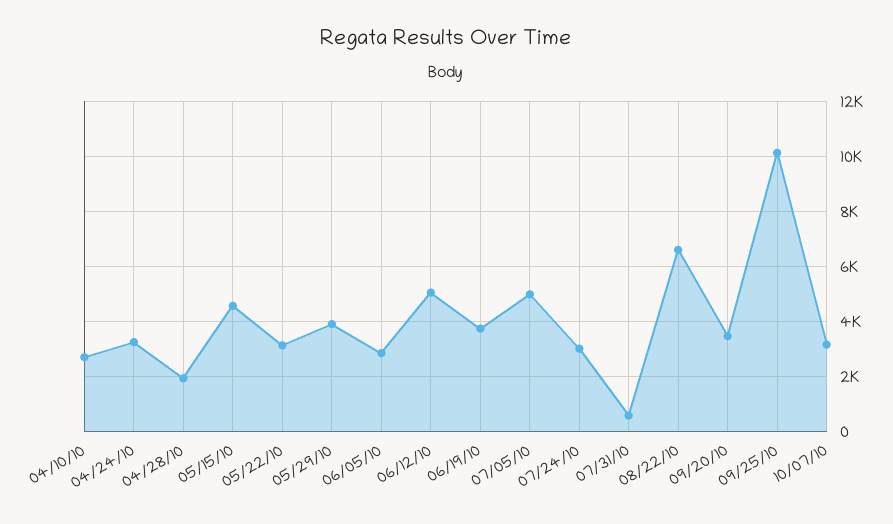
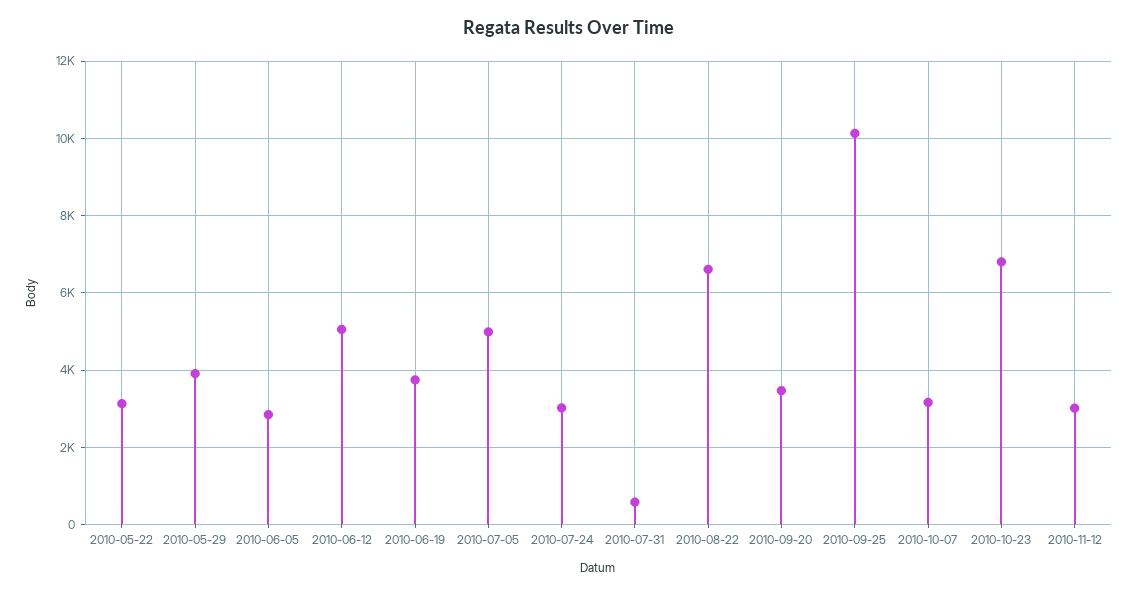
04/10/10: 2750 -> none
04/24/10: 3250 -> none
04/28/10: 2000 -> none
05/15/10: 4500 -> none
2010-10-23: none -> 6800
2010-11-12: none -> 3000

